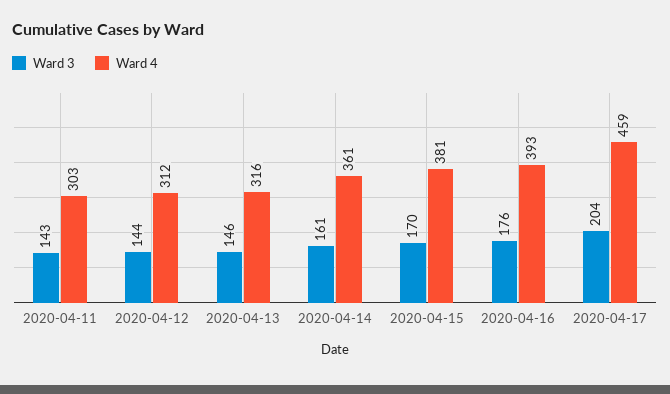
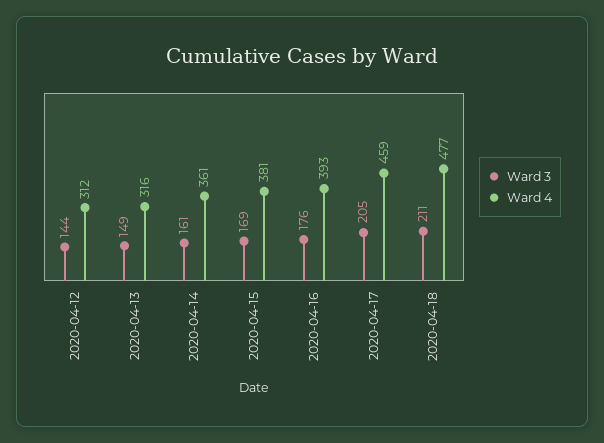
Ward 3, 2020-04-11: 143 -> none
Ward 4, 2020-04-11: 303 -> none
Ward 3, 2020-04-13: 146 -> 149
Ward 3, 2020-04-15: 170 -> 169
Ward 3, 2020-04-17: 204 -> 205
Ward 3, 2020-04-18: none -> 211
Ward 4, 2020-04-18: none -> 477

